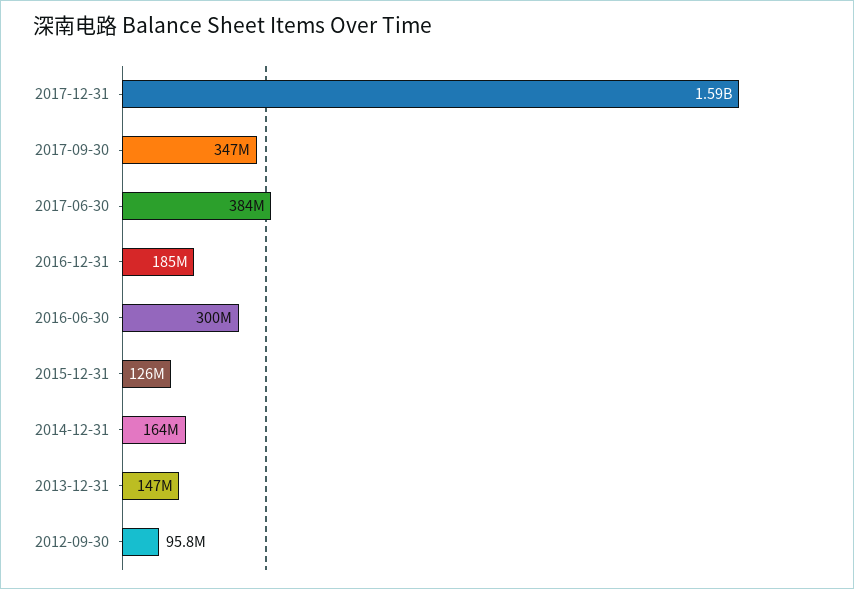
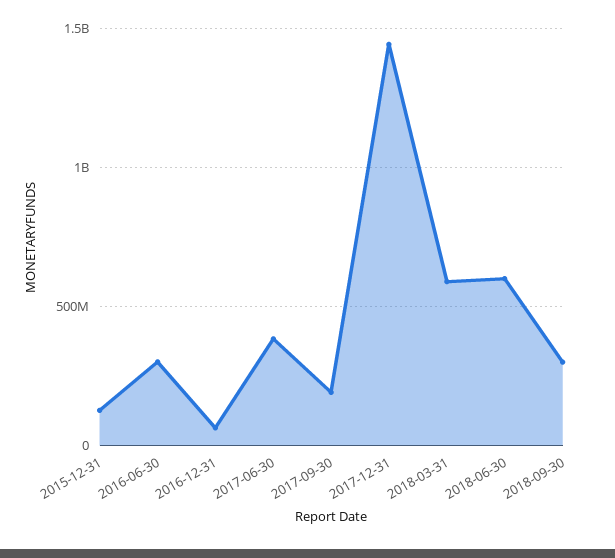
2017-12-31: 1590000000 -> 1450000000
2017-09-30: 347000000 -> 200000000
2016-12-31: 185000000 -> 50000000
2014-12-31: 164000000 -> none
2013-12-31: 147000000 -> none
2012-09-30: 95800000 -> none
2018-03-31: none -> 600000000
2018-06-30: none -> 600000000
2018-09-30: none -> 300000000

